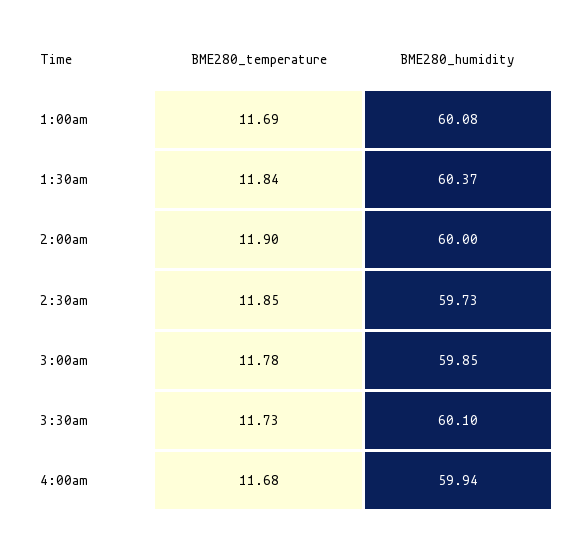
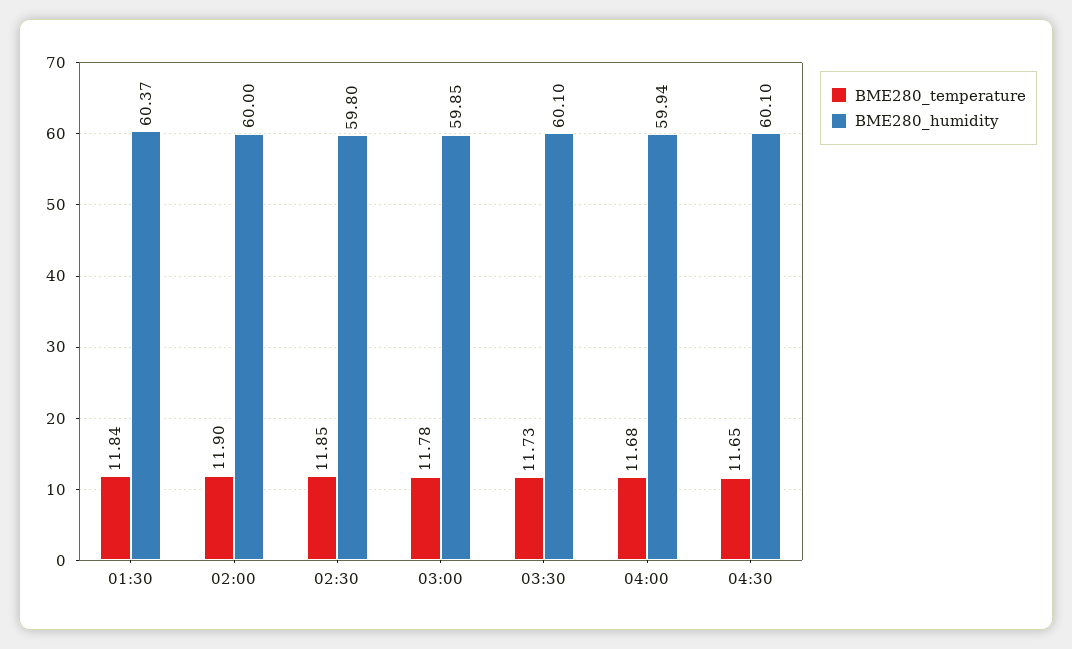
BME280_temperature, 1:00am: 11.69 -> none
BME280_humidity, 1:00am: 60.08 -> none
BME280_humidity, 2:30am: 59.73 -> 59.8
BME280_temperature, 04:30: none -> 11.65
BME280_humidity, 04:30: none -> 60.1

